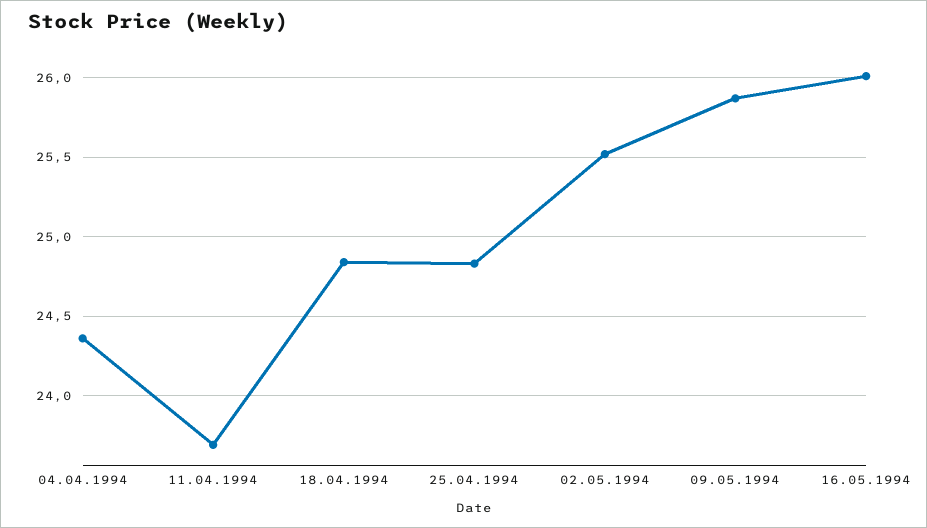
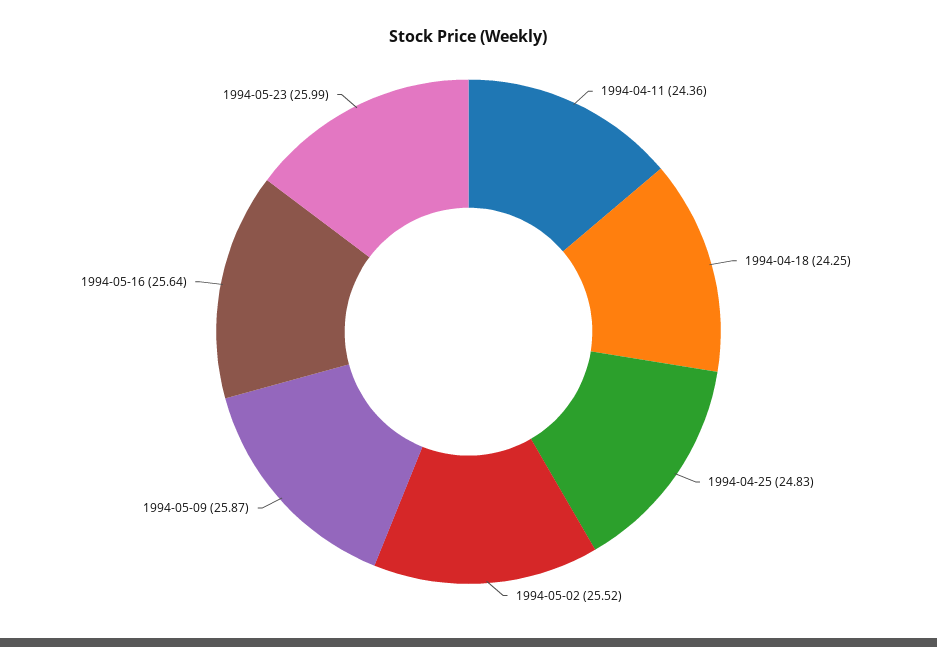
04.04.1994: 24.35 -> none
11.04.1994: 23.7 -> 24.36
18.04.1994: 24.85 -> 24.25
16.05.1994: 26 -> 25.64
1994-05-23: none -> 25.99

